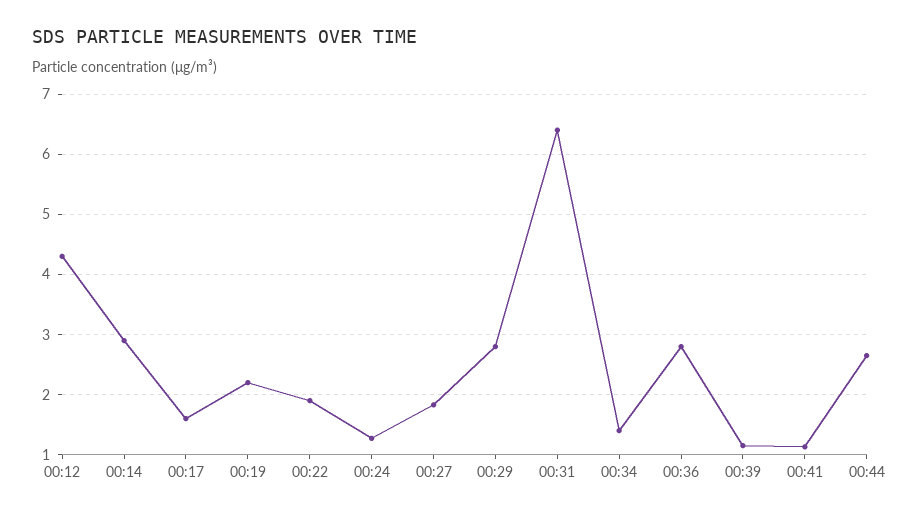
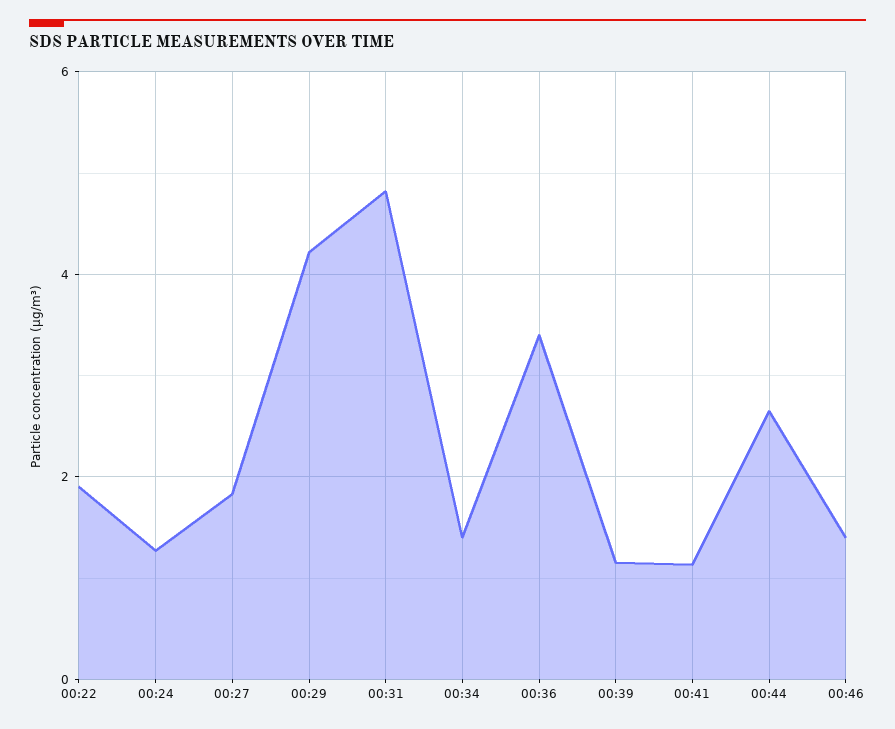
00:12: 4.3 -> none
00:14: 2.9 -> none
00:17: 1.6 -> none
00:19: 2.2 -> none
00:29: 2.8 -> 4.2
00:31: 6.4 -> 4.8
00:36: 2.8 -> 3.4
00:46: none -> 1.4

